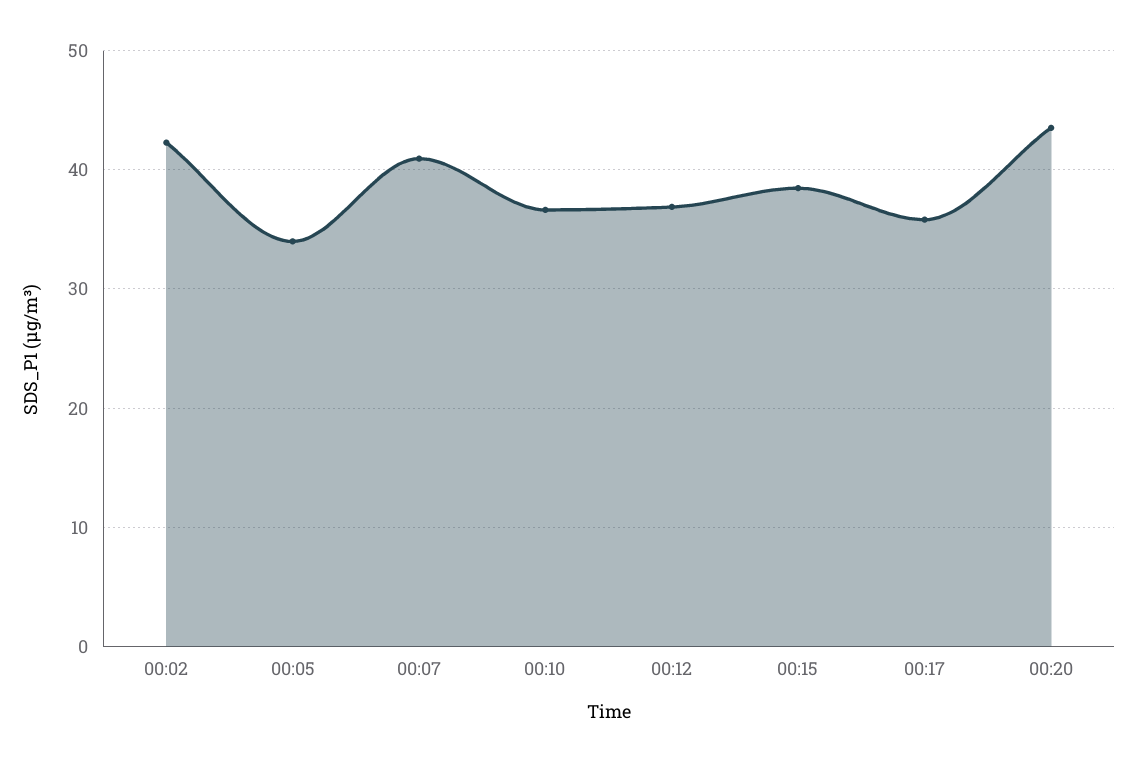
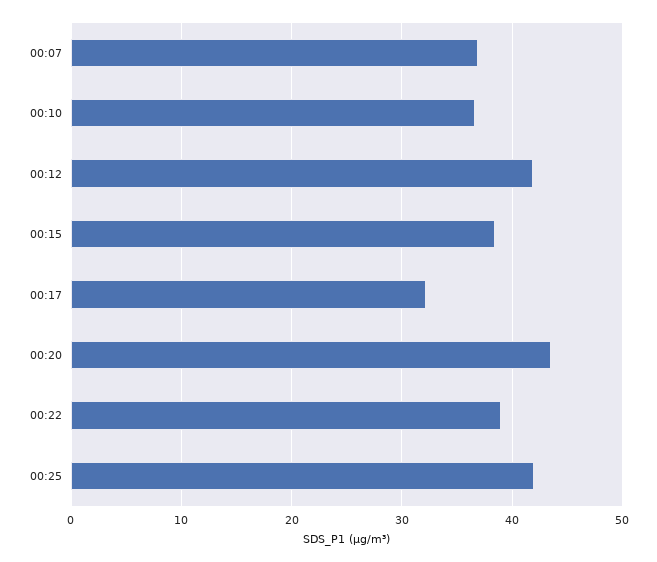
00:02: 42 -> none
00:05: 34 -> none
00:07: 41 -> 37
00:12: 37 -> 42
00:17: 36 -> 32
00:22: none -> 39
00:25: none -> 42

